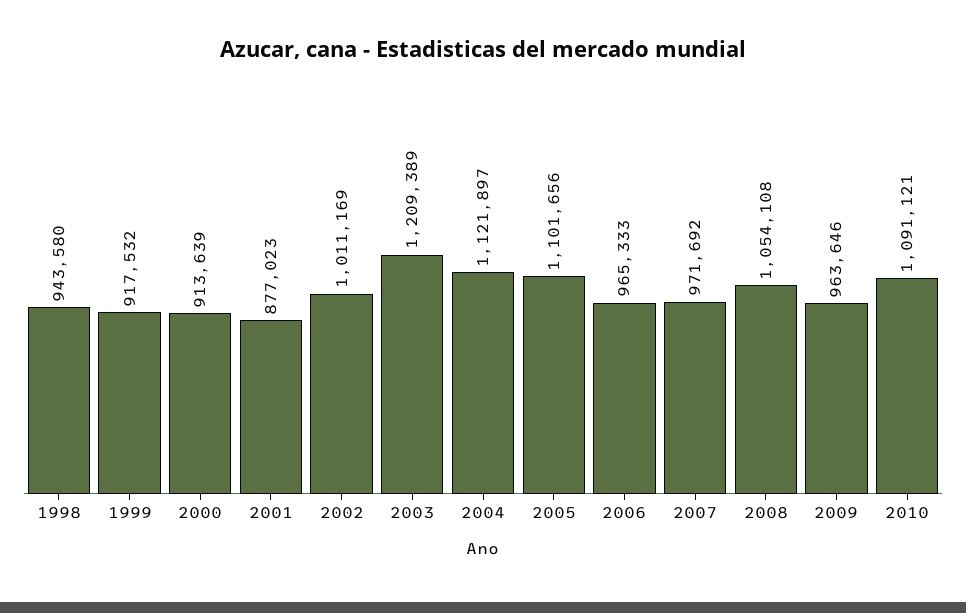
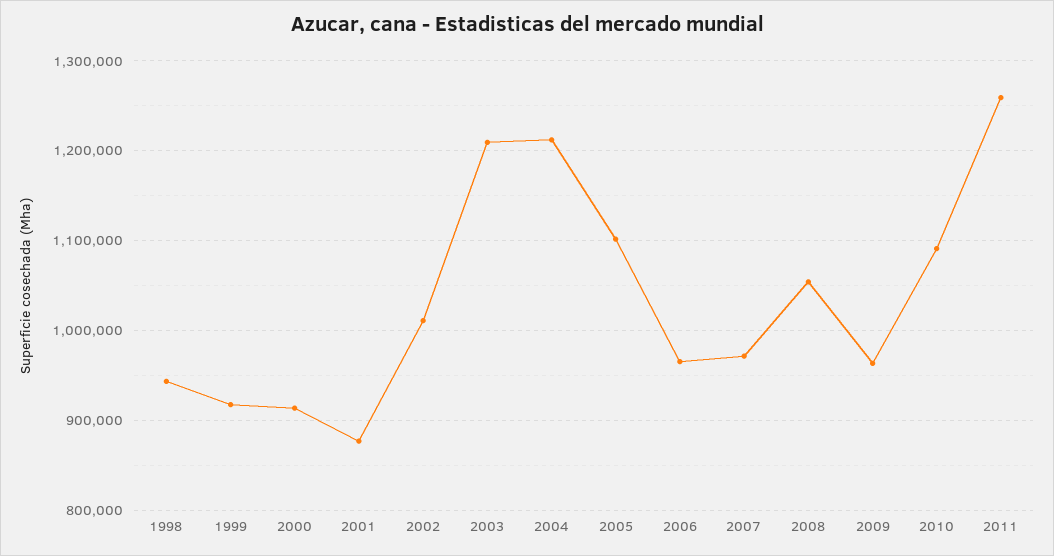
2004: 1121897 -> 1210000
2011: none -> 1260000

